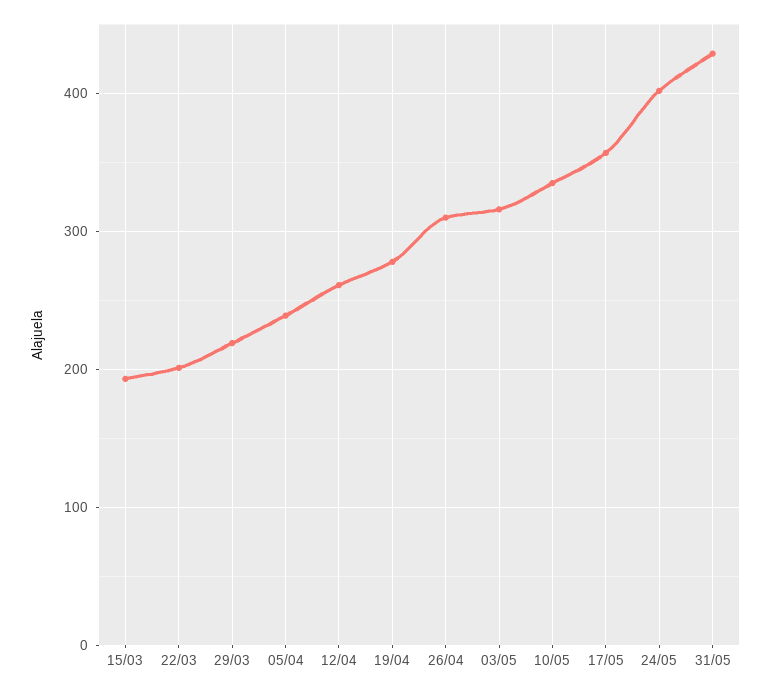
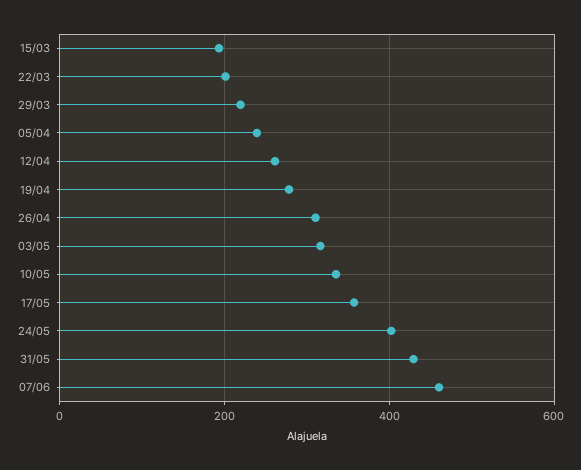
07/06: none -> 460

